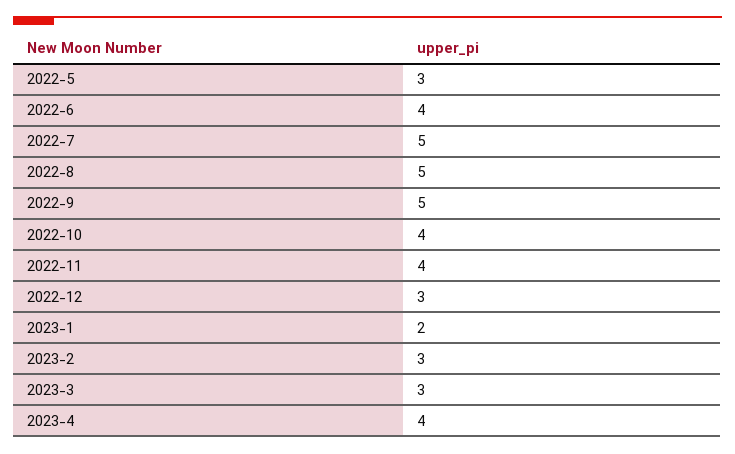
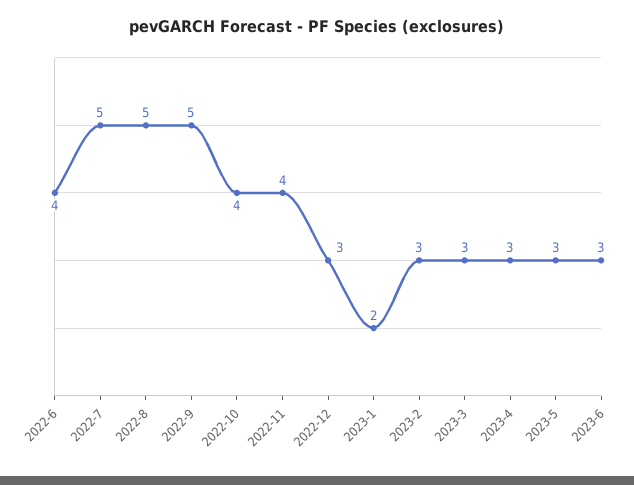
2022-5: 3 -> none
2023-4: 4 -> 3
2023-5: none -> 3
2023-6: none -> 3

